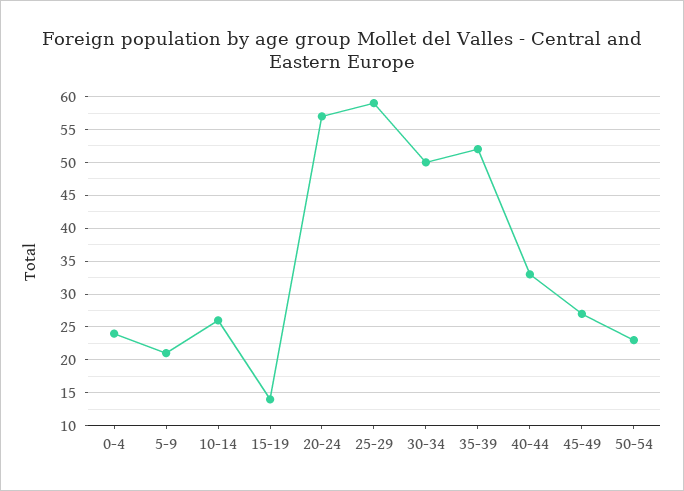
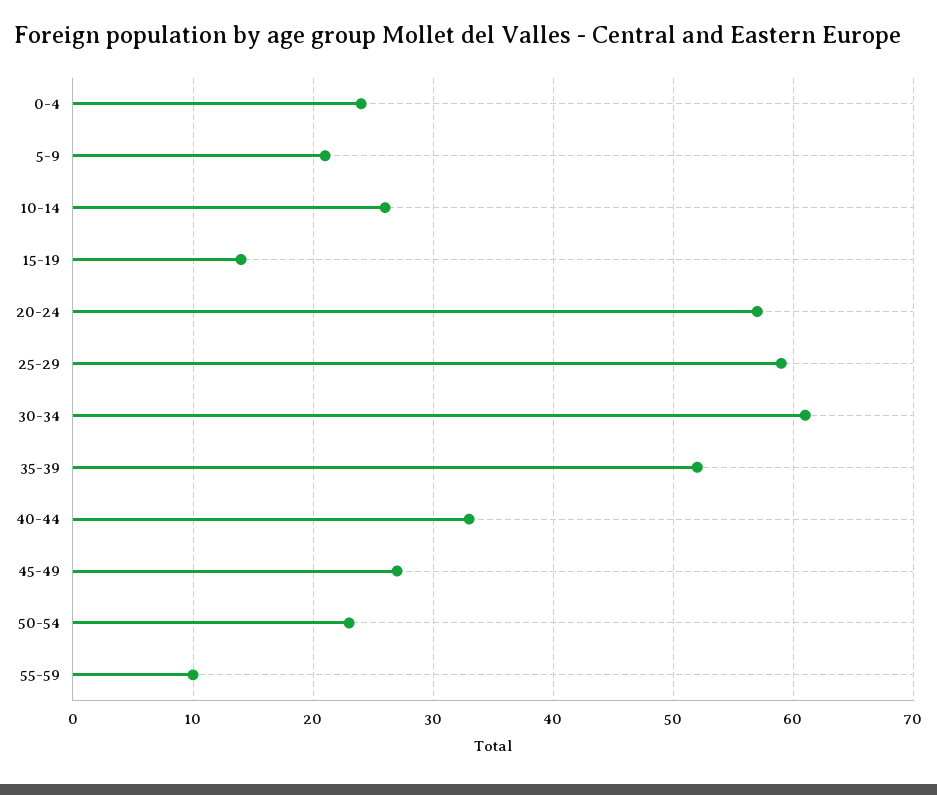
30-34: 50 -> 61
55-59: none -> 10

